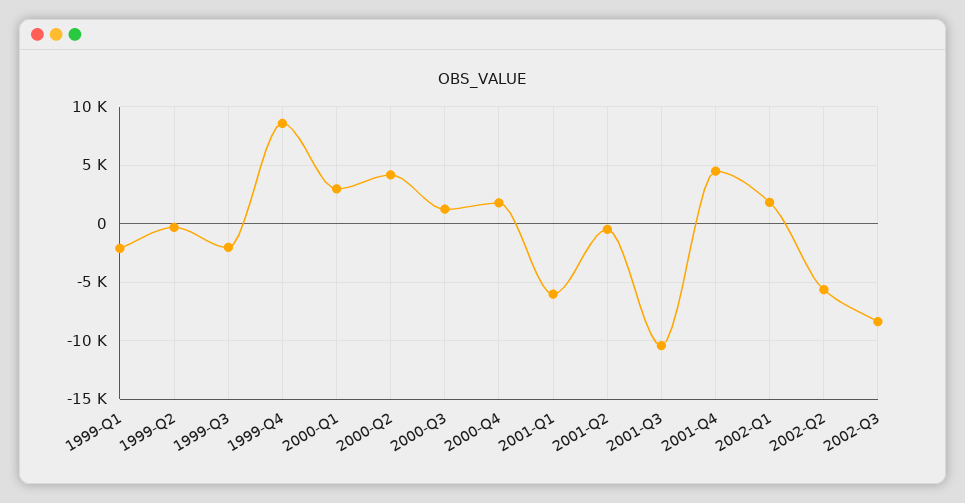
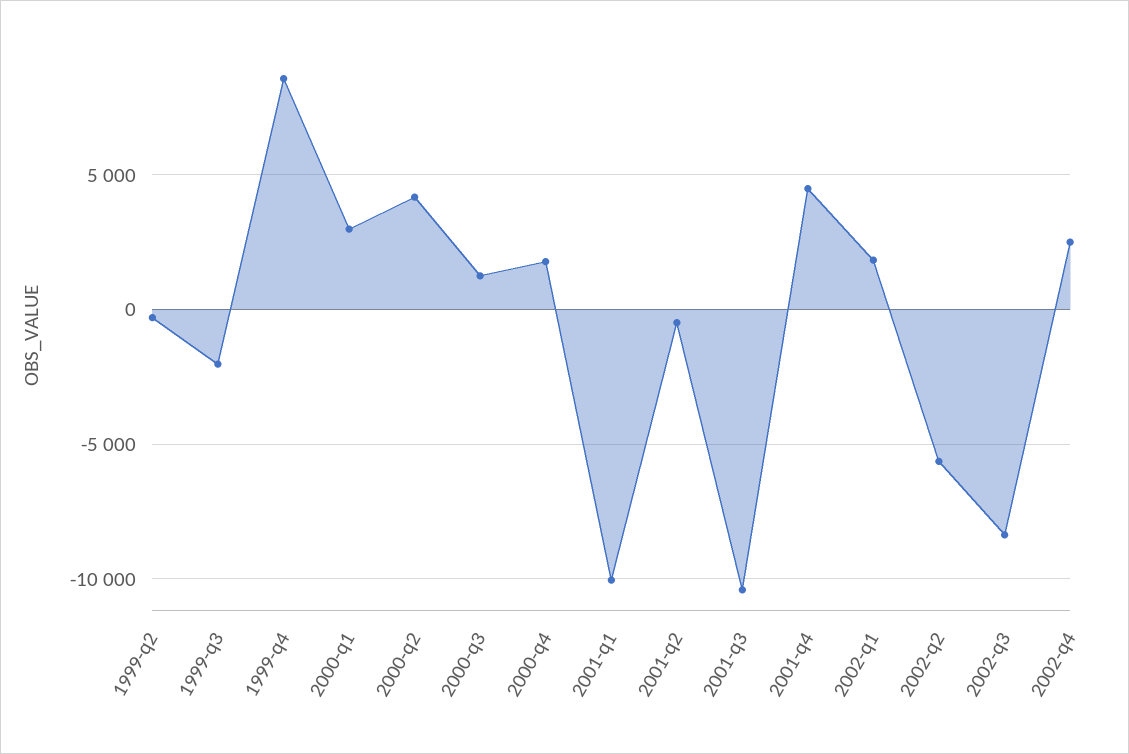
1999-Q1: -2000 -> none
2001-Q1: -6000 -> -10000
2002-q4: none -> 2500

